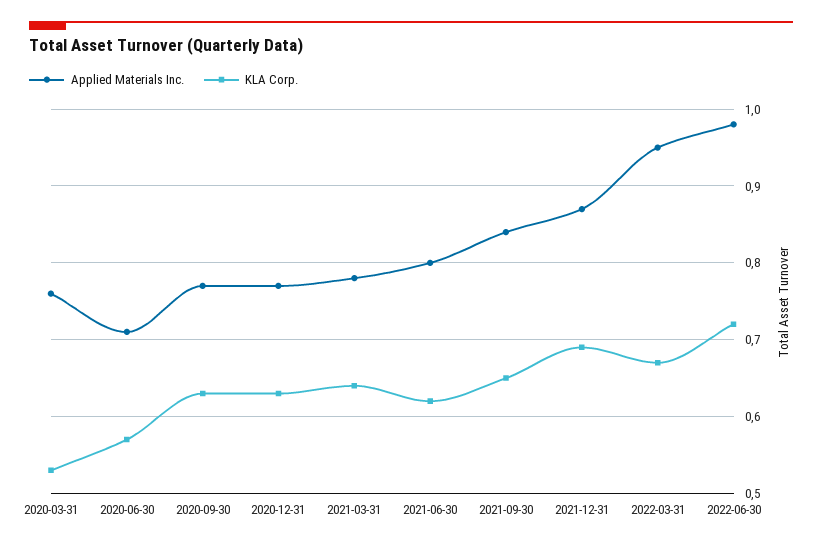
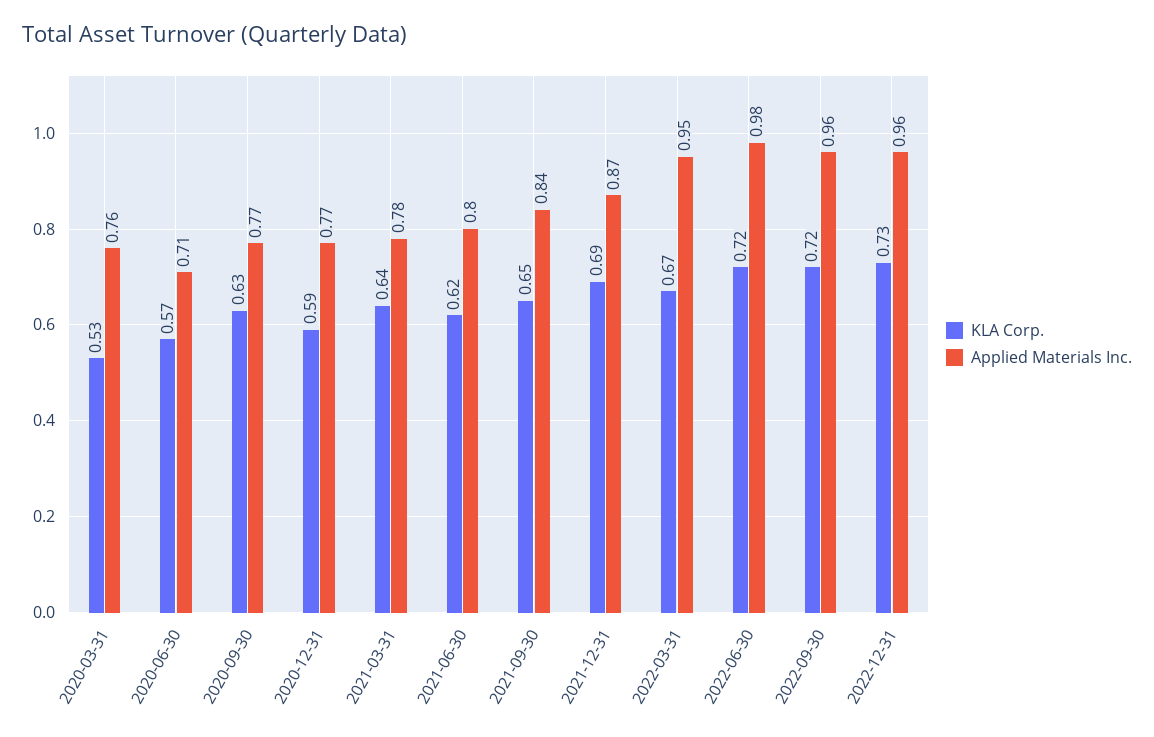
KLA Corp., 2020-12-31: 0.63 -> 0.59
KLA Corp., 2022-09-30: none -> 0.72
Applied Materials Inc., 2022-09-30: none -> 0.96
KLA Corp., 2022-12-31: none -> 0.73
Applied Materials Inc., 2022-12-31: none -> 0.96

